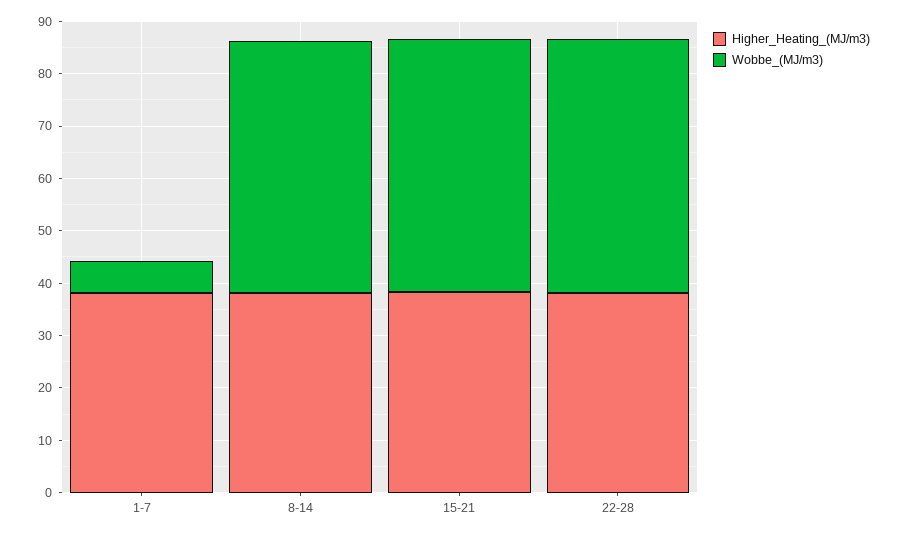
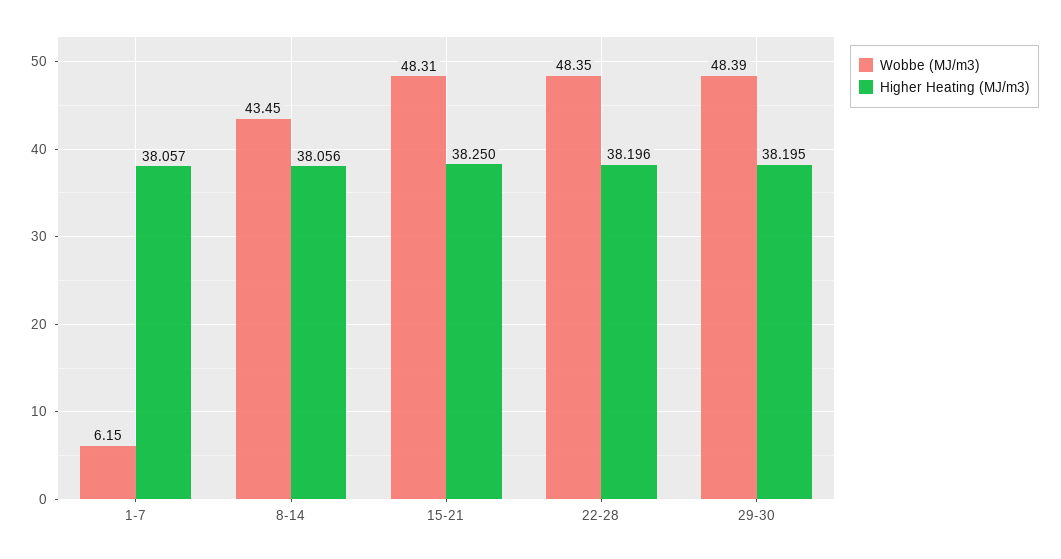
Wobbe_(MJ/m3), 8-14: 48 -> 43.45
Wobbe_(MJ/m3), 29-30: none -> 48.39
Higher_Heating_(MJ/m3), 29-30: none -> 38.195

